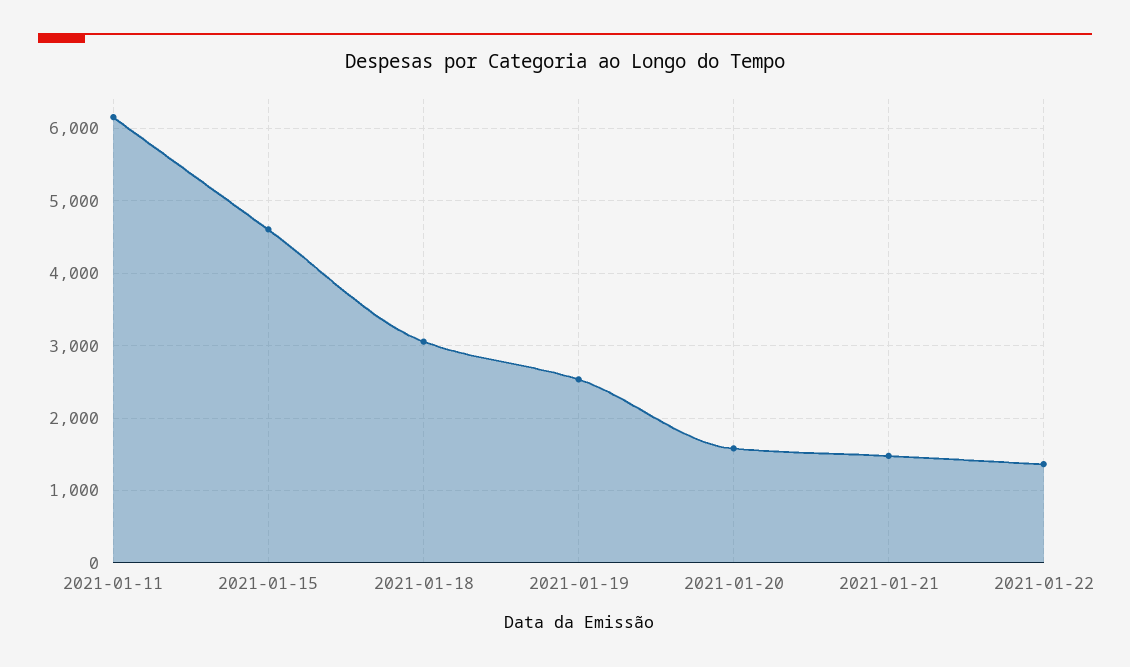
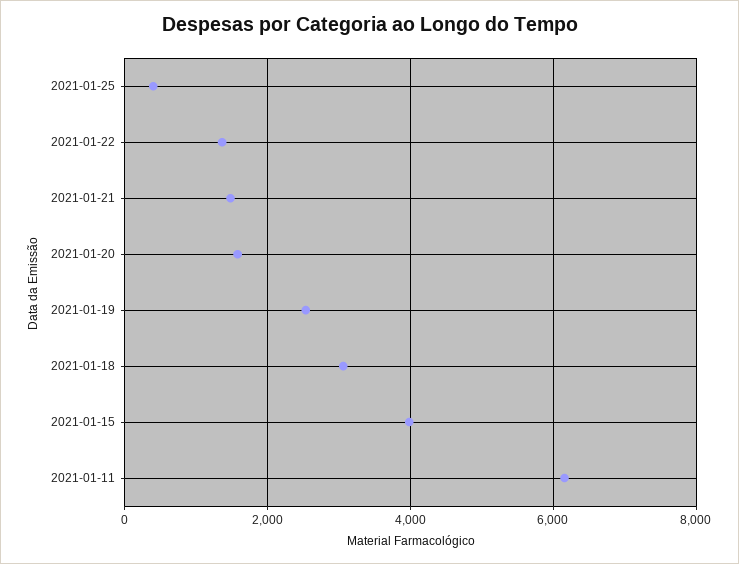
2021-01-15: 4600 -> 4000
2021-01-25: none -> 400

